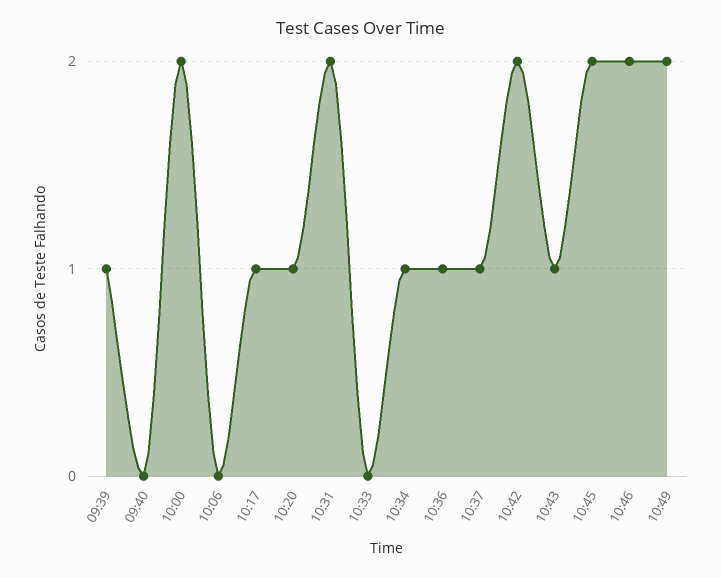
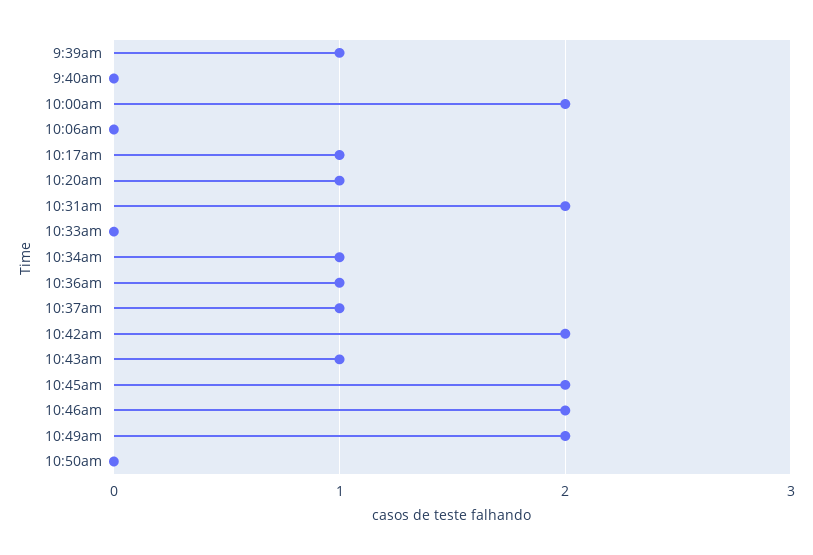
10:50am: none -> 0

